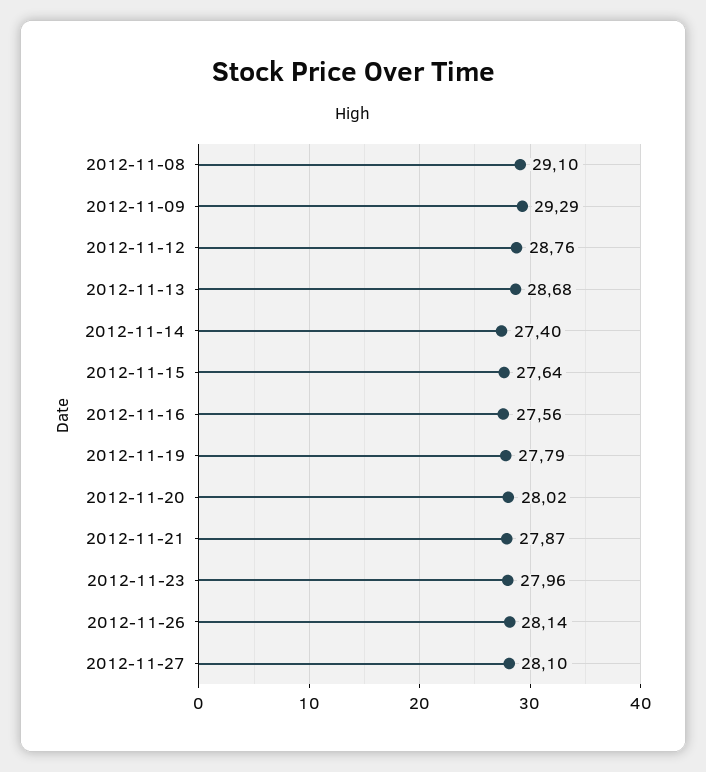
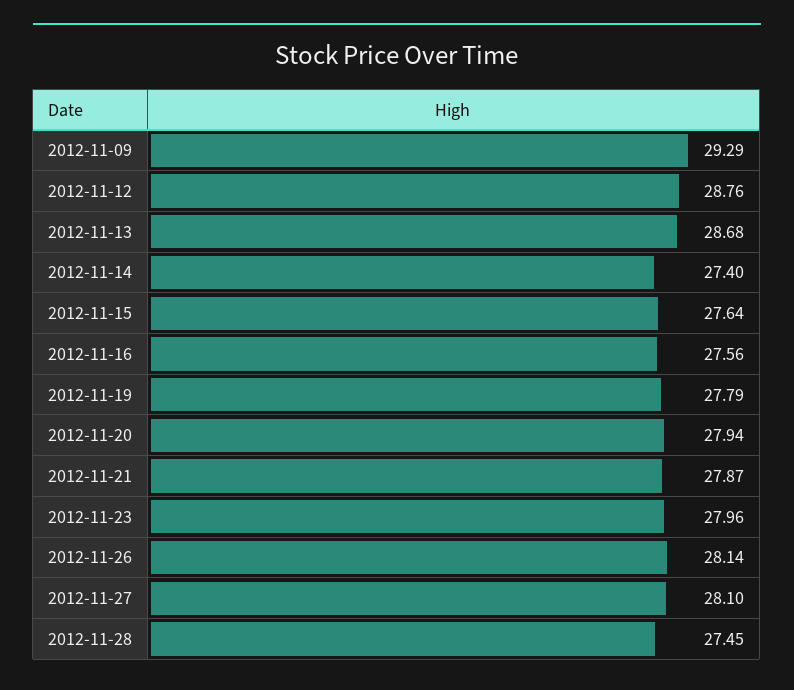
2012-11-08: 29.1 -> none
2012-11-20: 28.02 -> 27.94
2012-11-28: none -> 27.45

